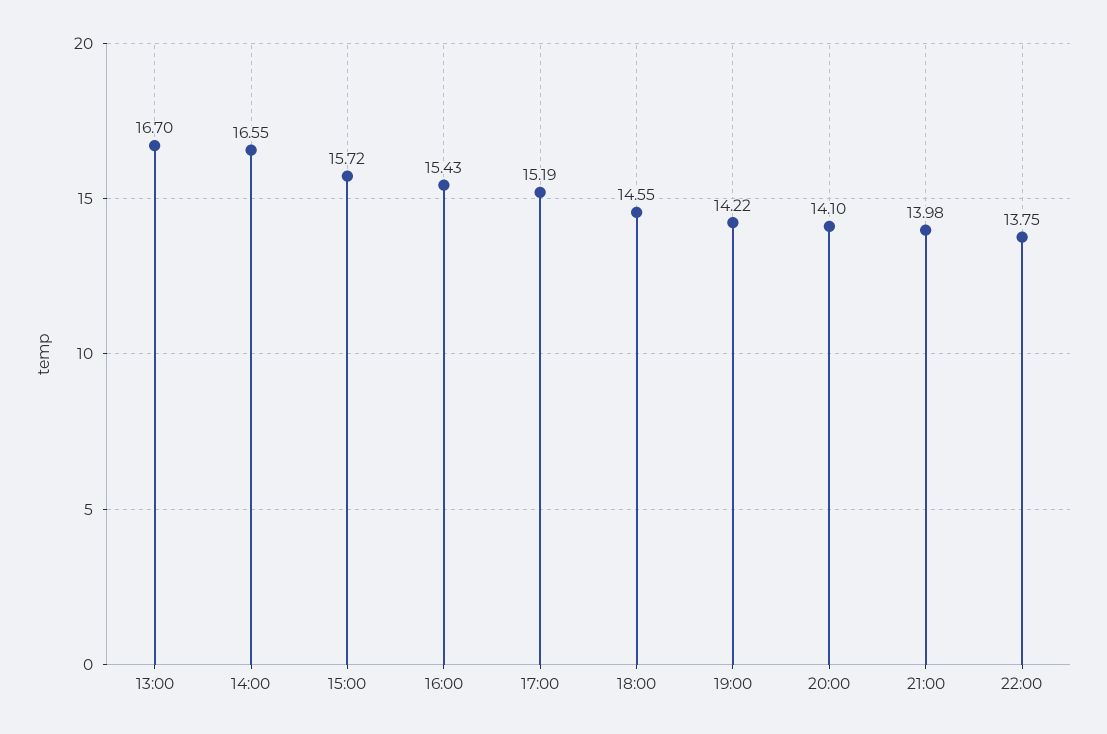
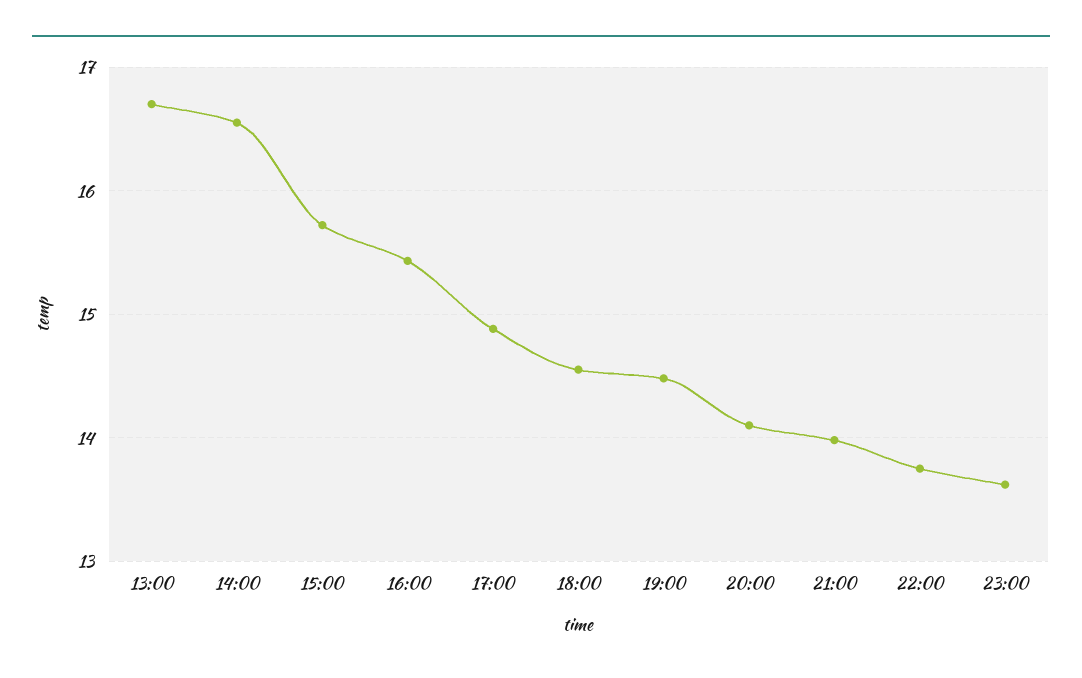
17:00: 15.19 -> 14.9
19:00: 14.22 -> 14.5
23:00: none -> 13.6

